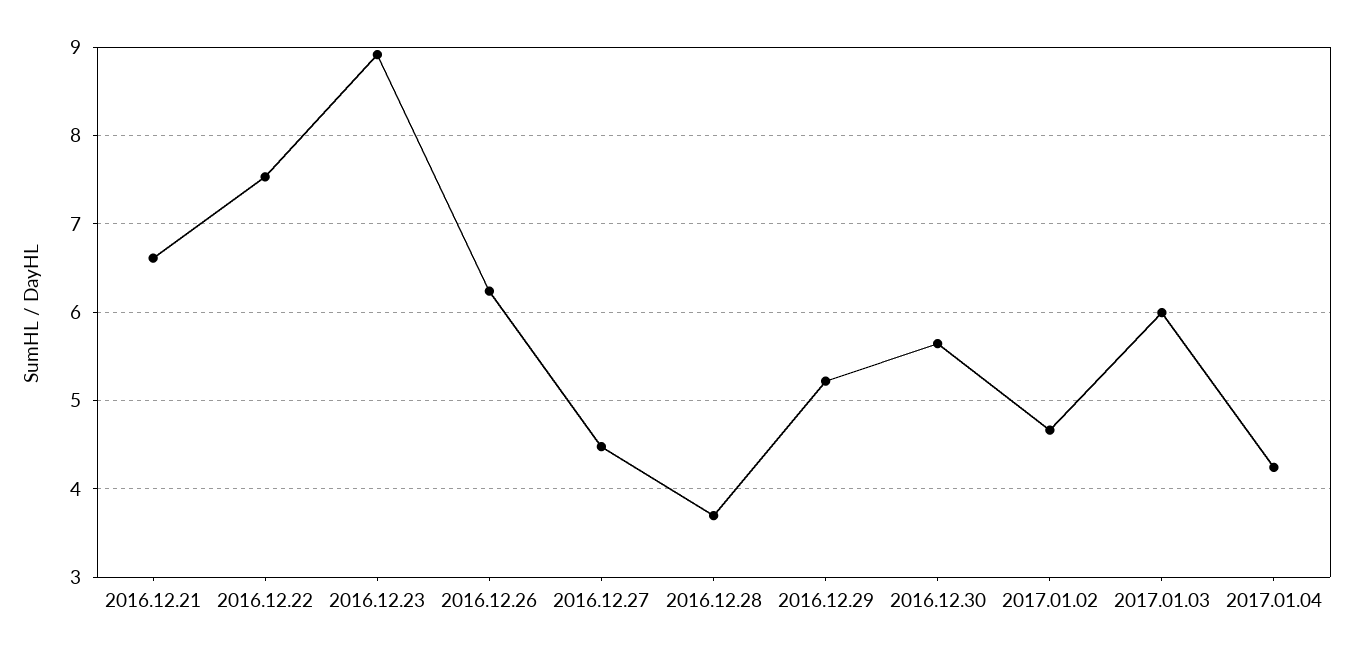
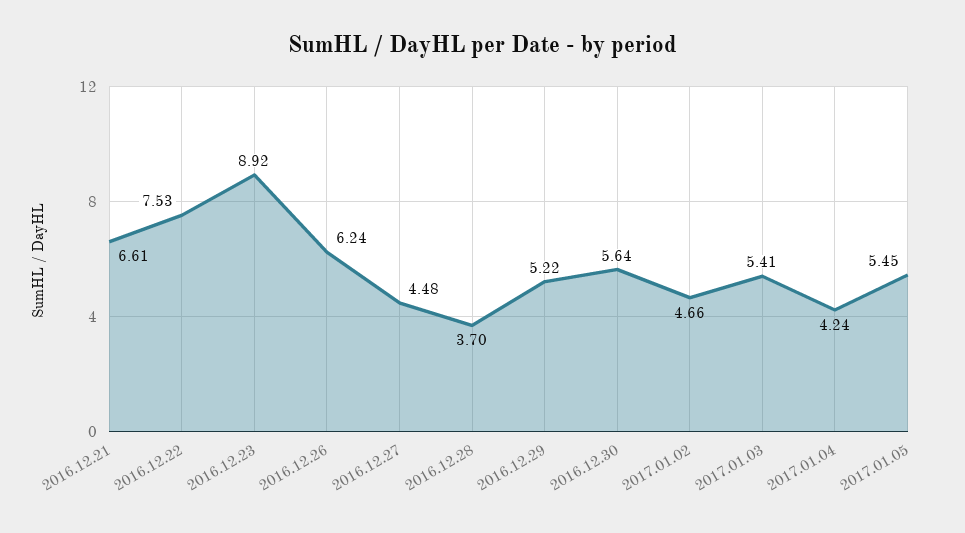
2017.01.03: 6 -> 5.41
2017.01.05: none -> 5.45

